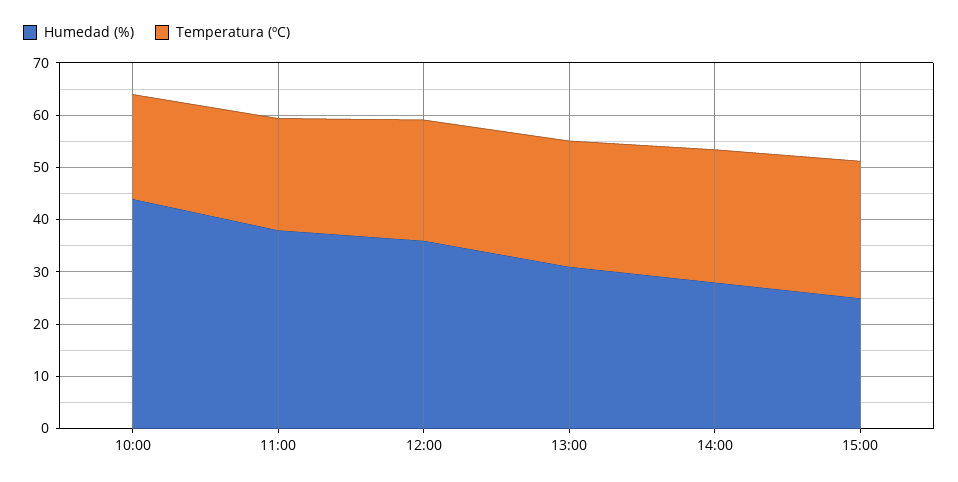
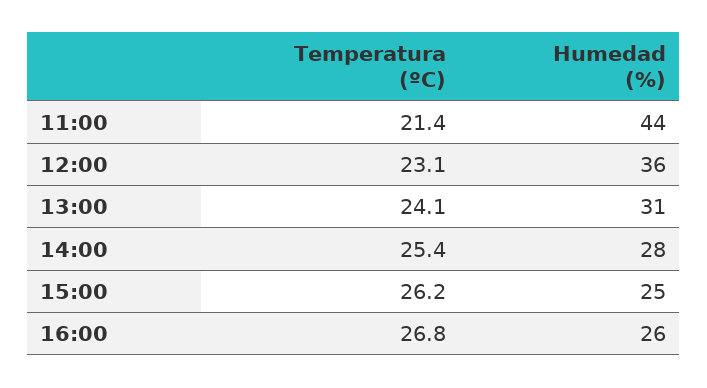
Humedad (%), 10:00: 44 -> none
Temperatura (ºC), 10:00: 20 -> none
Humedad (%), 11:00: 38 -> 44
Temperatura (ºC), 16:00: none -> 26.8
Humedad (%), 16:00: none -> 26

